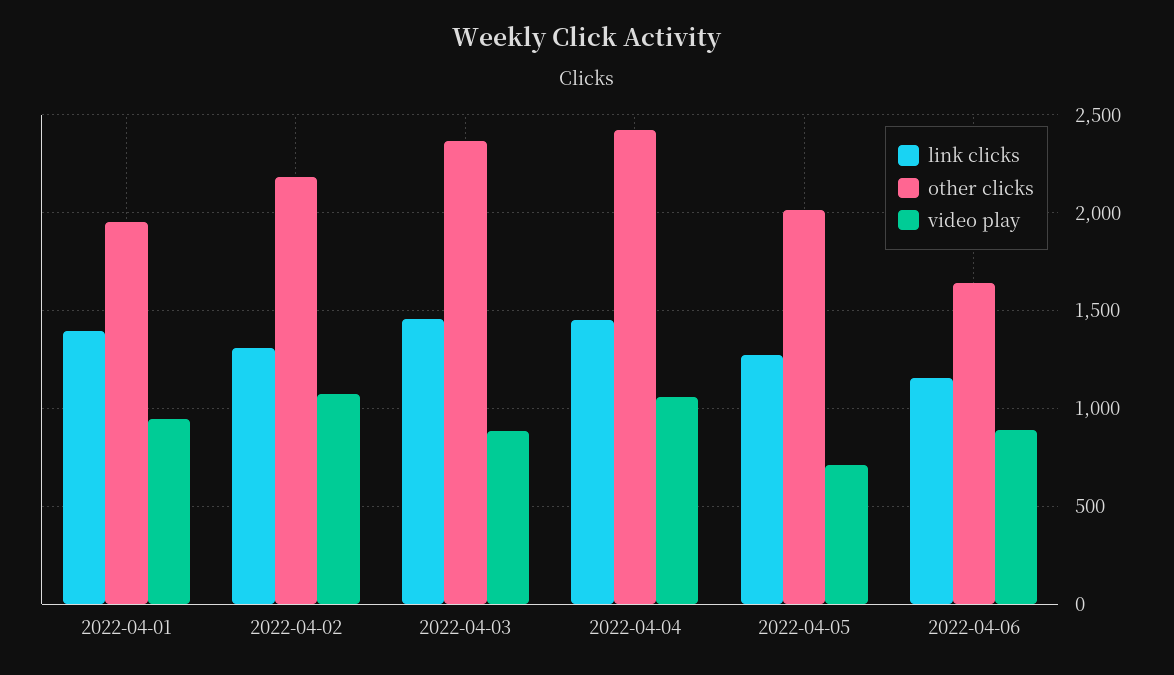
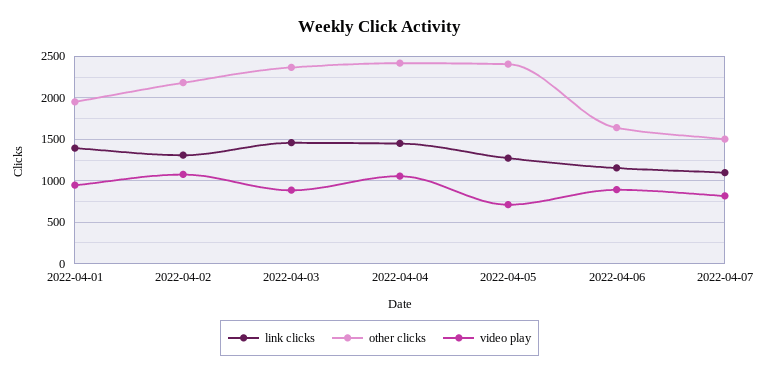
other clicks, 2022-04-05: 2000 -> 2400
link clicks, 2022-04-07: none -> 1100
other clicks, 2022-04-07: none -> 1500
video play, 2022-04-07: none -> 800

